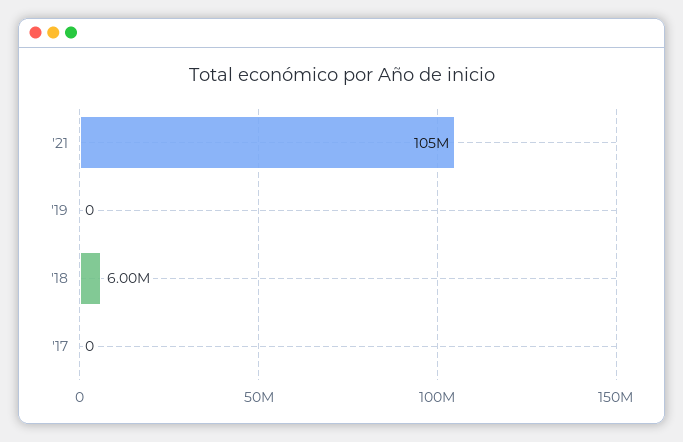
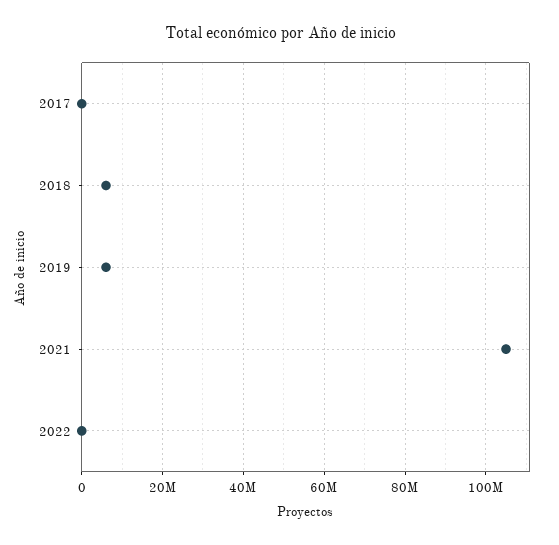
'19: 0 -> 6000000
2022: none -> 0

